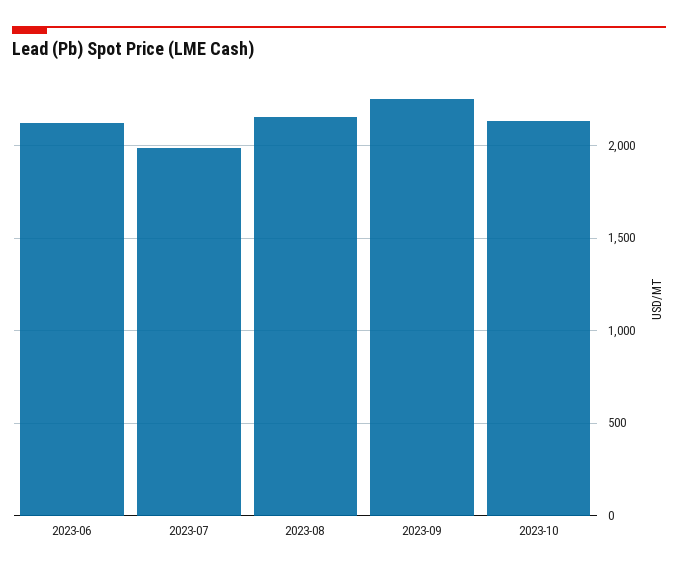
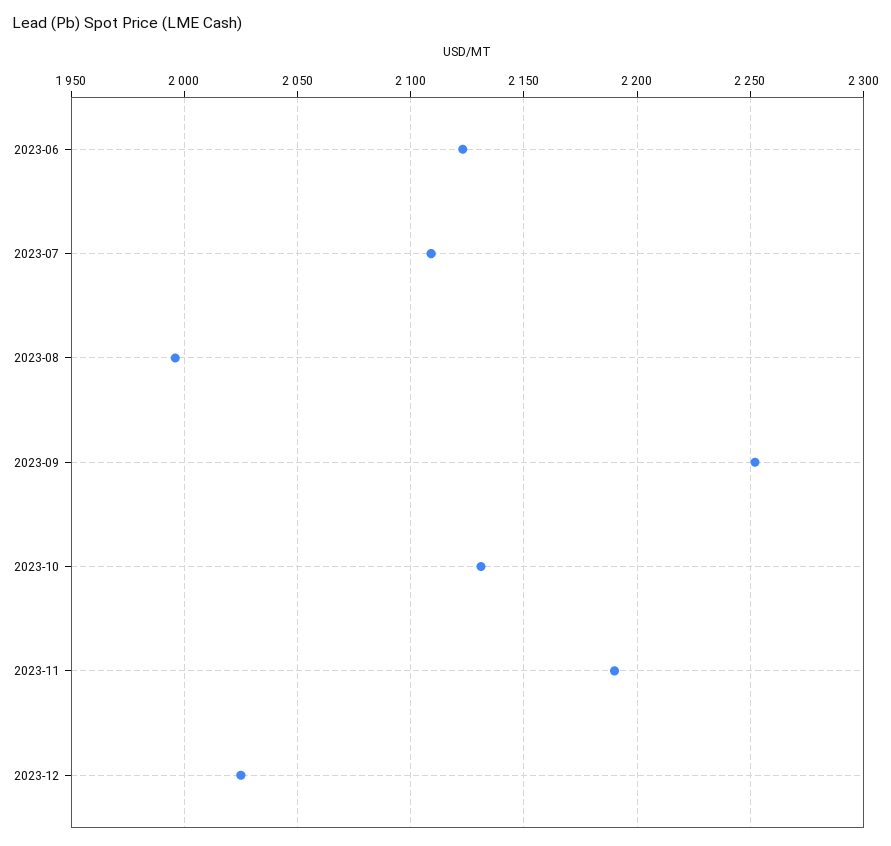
2023-07: 2000 -> 2110
2023-08: 2150 -> 1995
2023-11: none -> 2190
2023-12: none -> 2025

